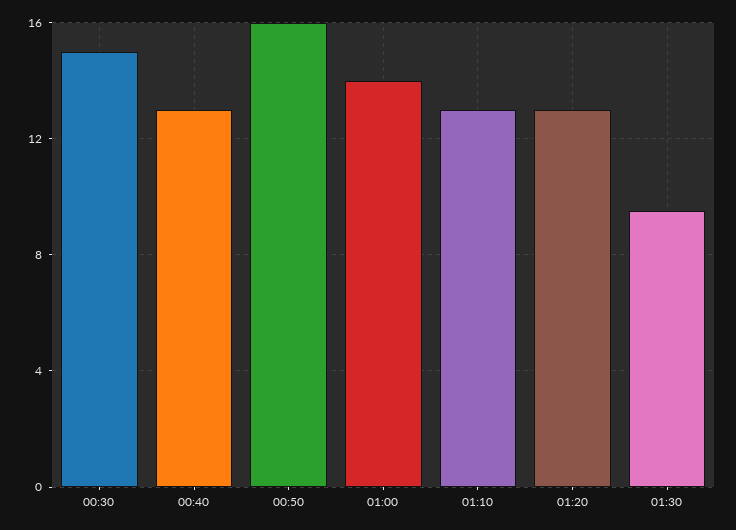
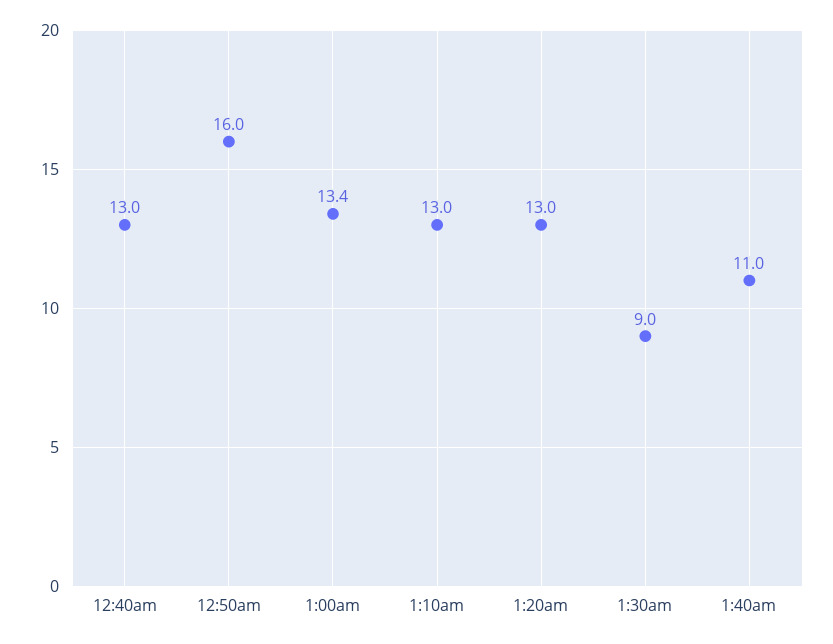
00:30: 15 -> none
01:00: 14 -> 13.4
01:30: 9.5 -> 9
1:40am: none -> 11

